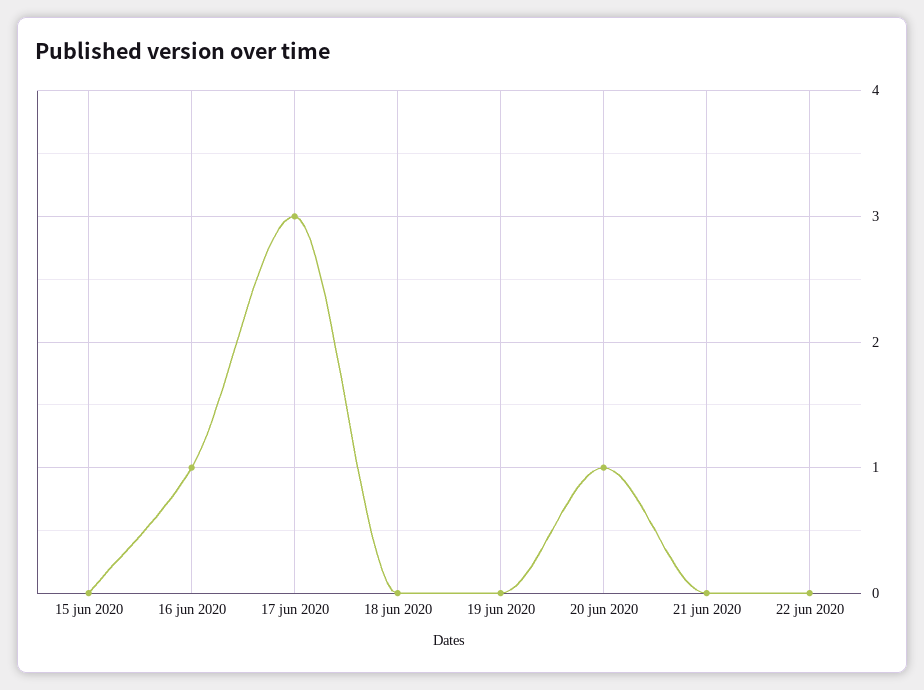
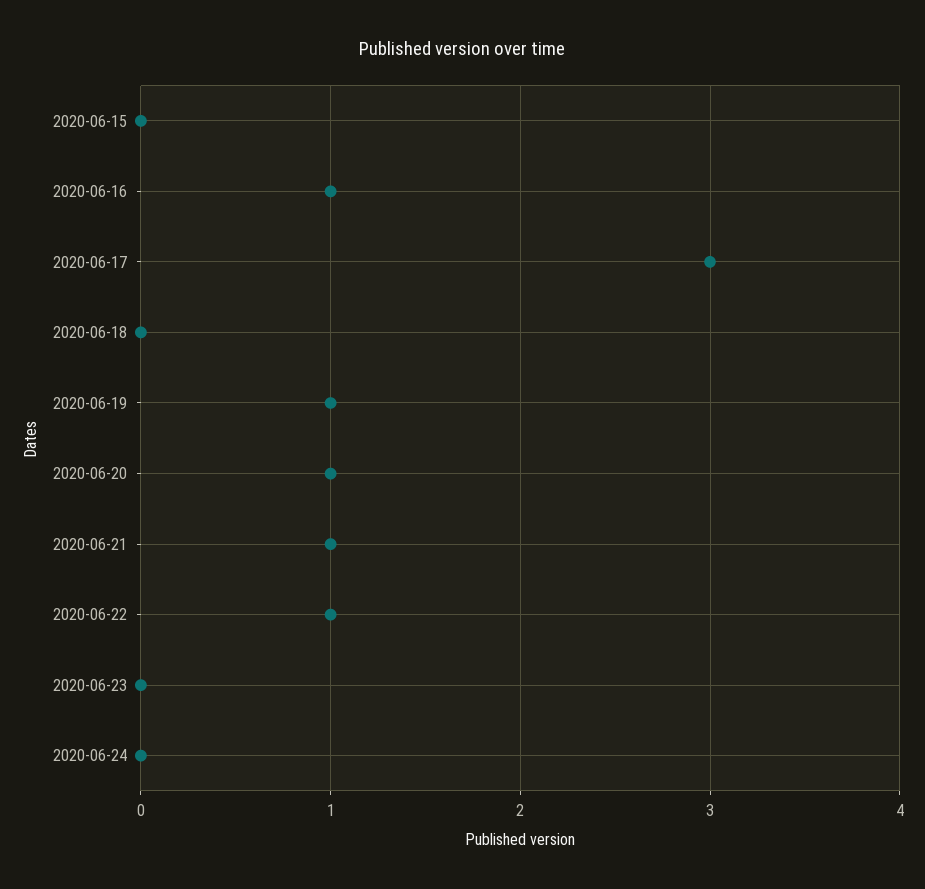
19 jun 2020: 0 -> 1
21 jun 2020: 0 -> 1
22 jun 2020: 0 -> 1
2020-06-23: none -> 0
2020-06-24: none -> 0

